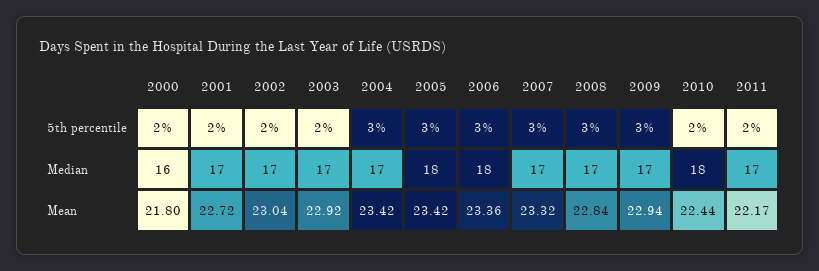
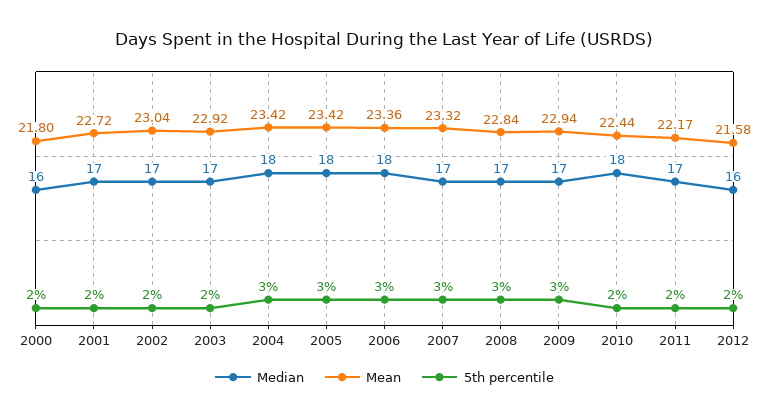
Median, 2004: 17 -> 18
Median, 2012: none -> 16
Mean, 2012: none -> 21.58
5th percentile, 2012: none -> 2

